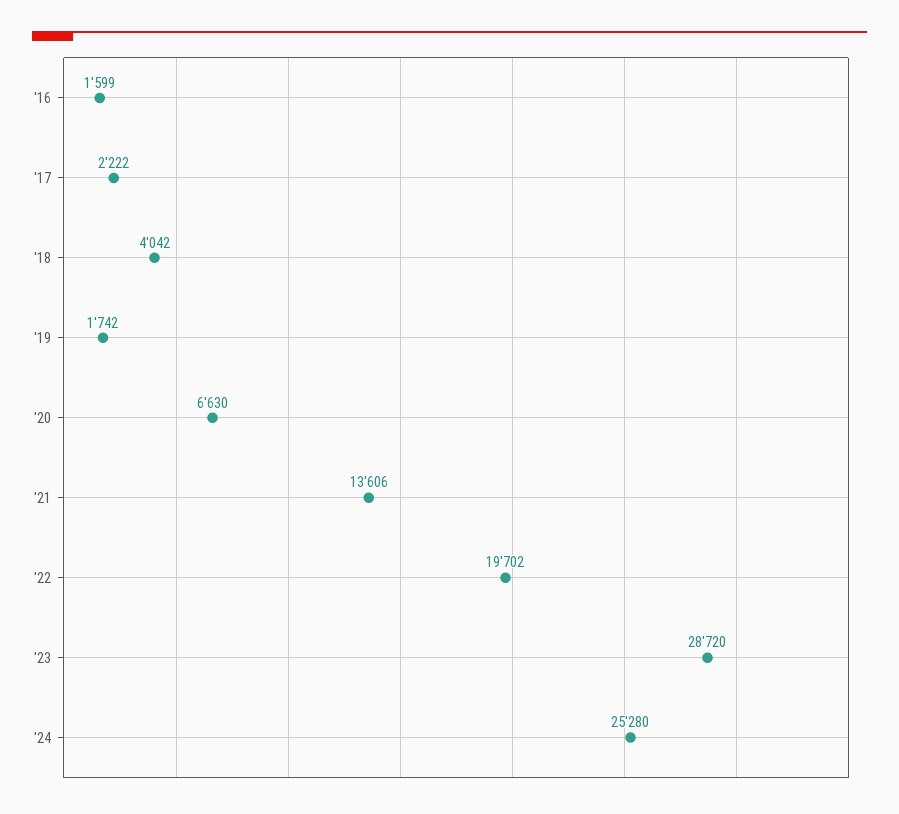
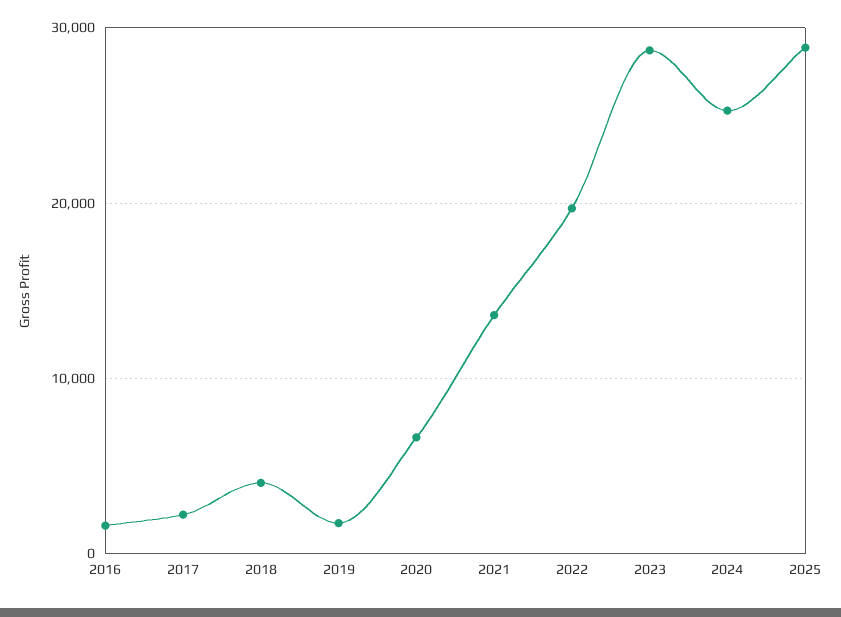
2025: none -> 29000

